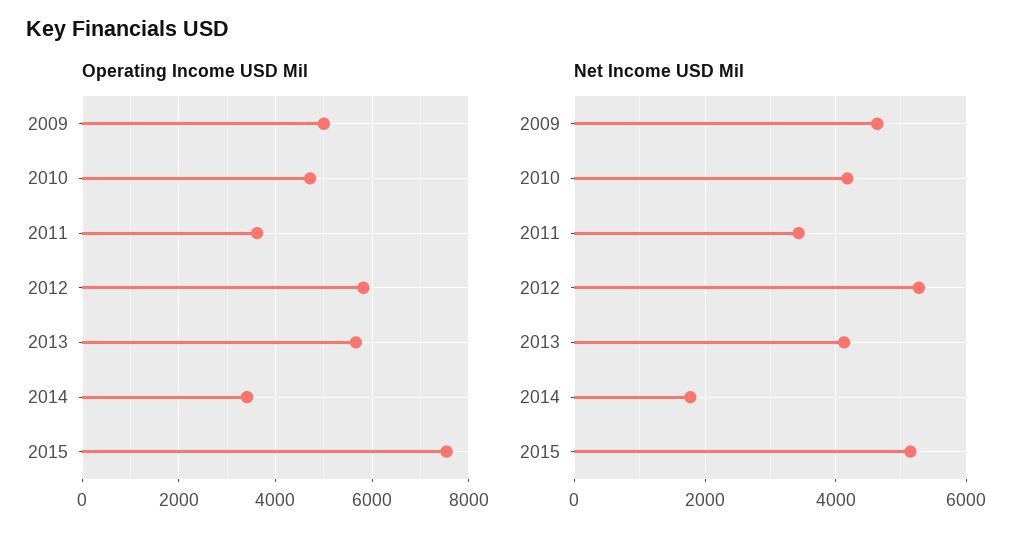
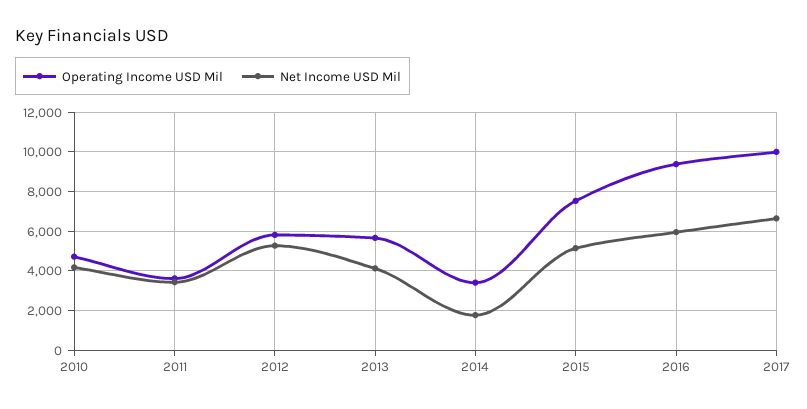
Operating Income USD Mil, 2009: 5000 -> none
Net Income USD Mil, 2009: 4600 -> none
Operating Income USD Mil, 2016: none -> 9500
Net Income USD Mil, 2016: none -> 6000
Operating Income USD Mil, 2017: none -> 10000
Net Income USD Mil, 2017: none -> 6500

